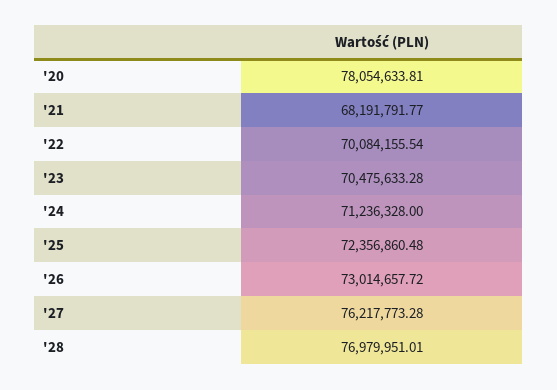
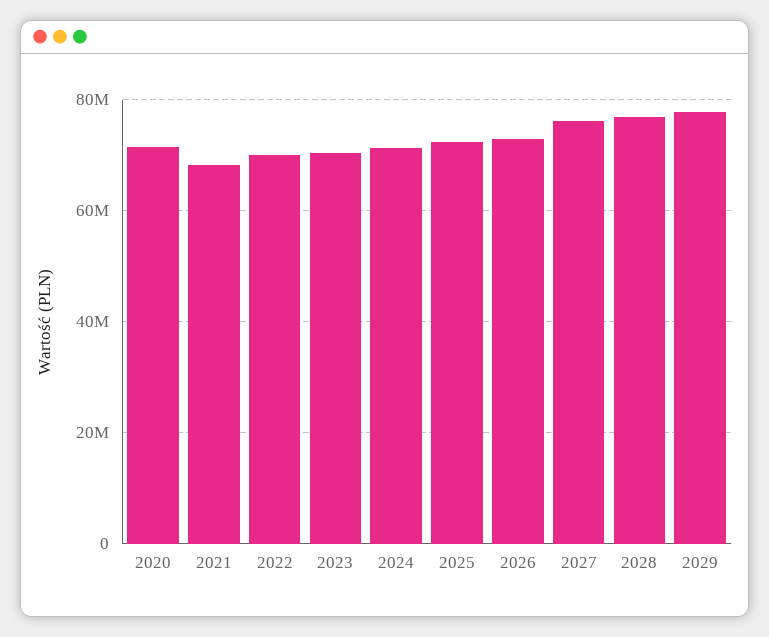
'20: 78054633.81 -> 72000000
2029: none -> 78000000

